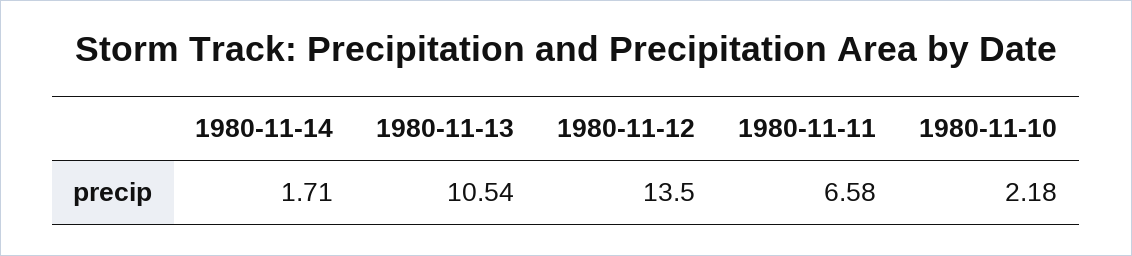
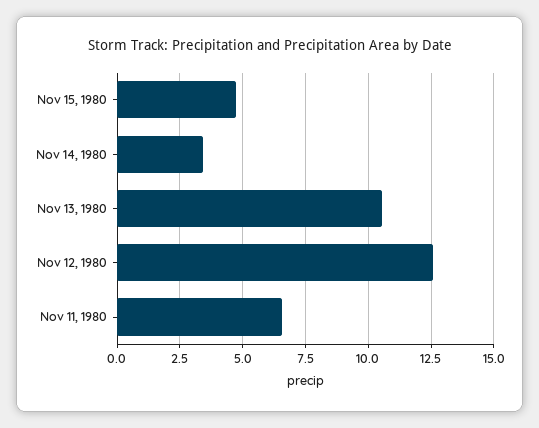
1980-11-14: 1.71 -> 3.5
1980-11-12: 13.5 -> 12.5
1980-11-10: 2.18 -> none
Nov 15, 1980: none -> 4.75

